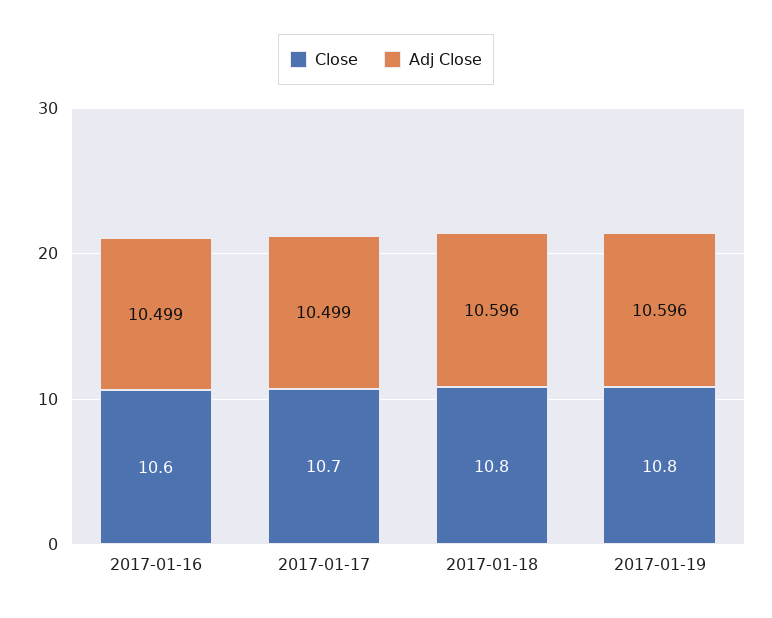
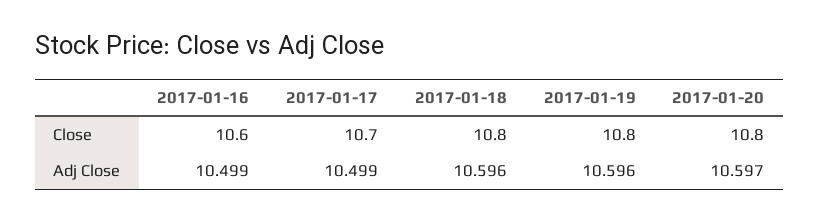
Close, 2017-01-20: none -> 10.8
Adj Close, 2017-01-20: none -> 10.597

